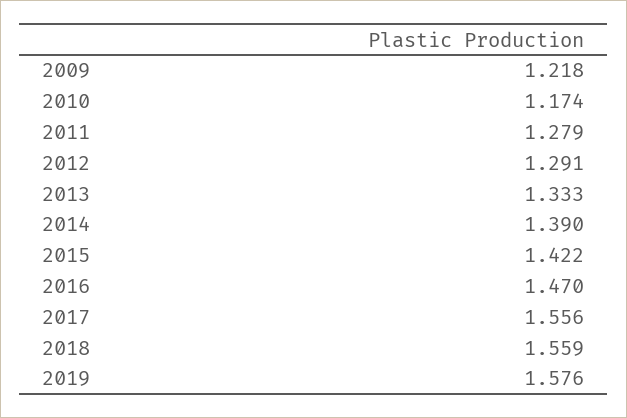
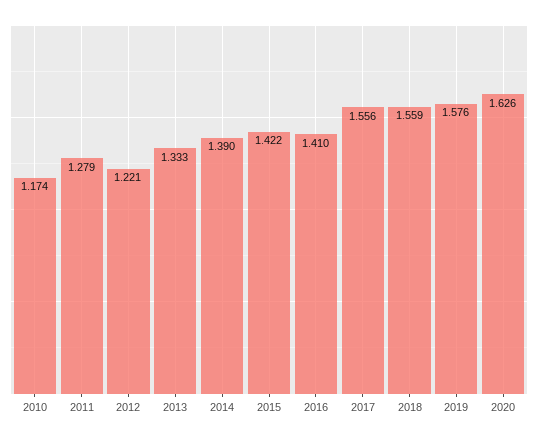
2009: 1.218 -> none
2012: 1.291 -> 1.221
2016: 1.47 -> 1.41
2020: none -> 1.626

